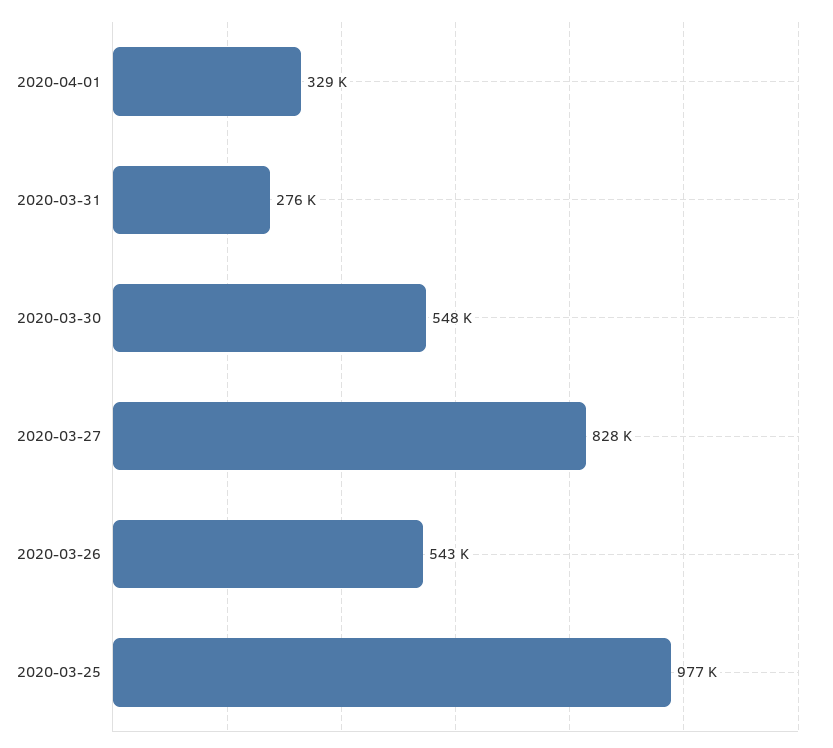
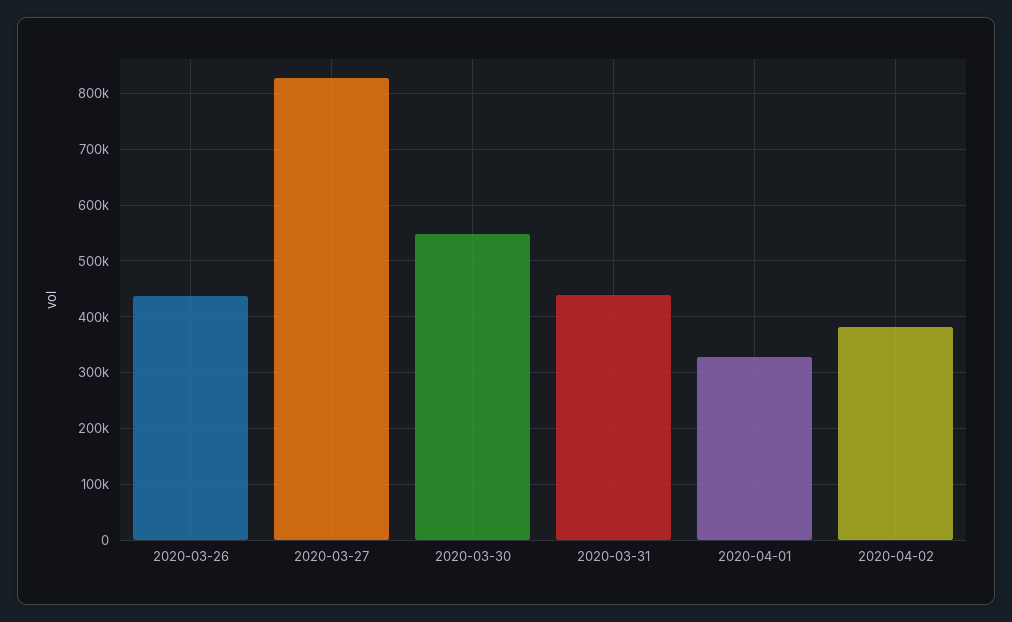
2020-03-31: 276000 -> 440000
2020-03-26: 543000 -> 440000
2020-03-25: 977000 -> none
2020-04-02: none -> 380000

